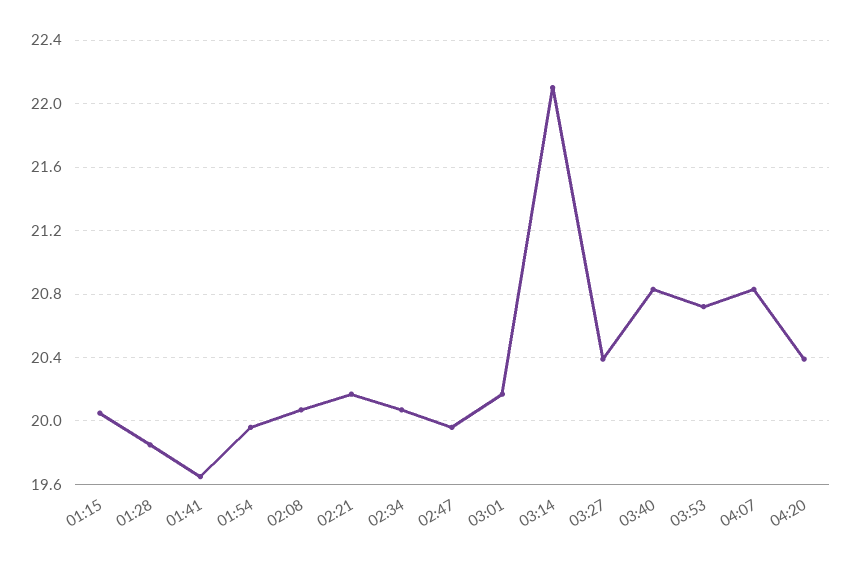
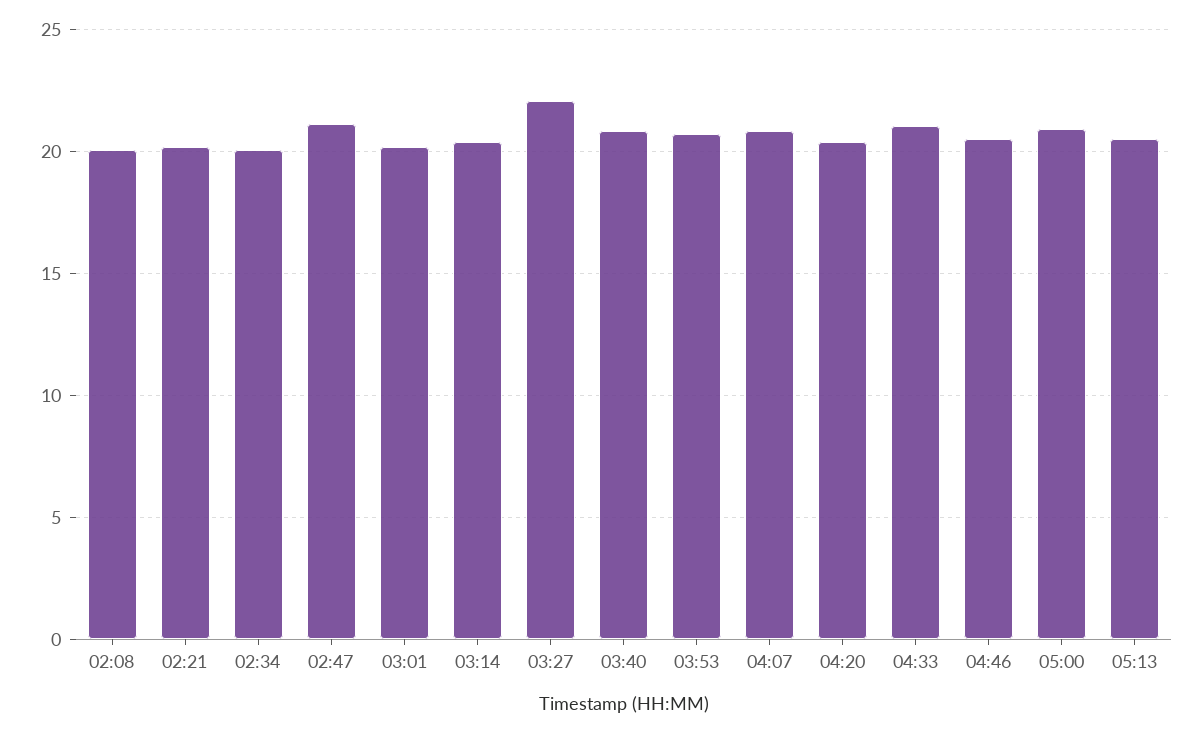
01:15: 20.05 -> none
01:28: 19.85 -> none
01:41: 19.65 -> none
01:54: 19.95 -> none
02:47: 19.95 -> 21
03:14: 22.1 -> 20.5
03:27: 20.4 -> 22
04:33: none -> 21
04:46: none -> 20.5
05:00: none -> 21
05:13: none -> 20.5

